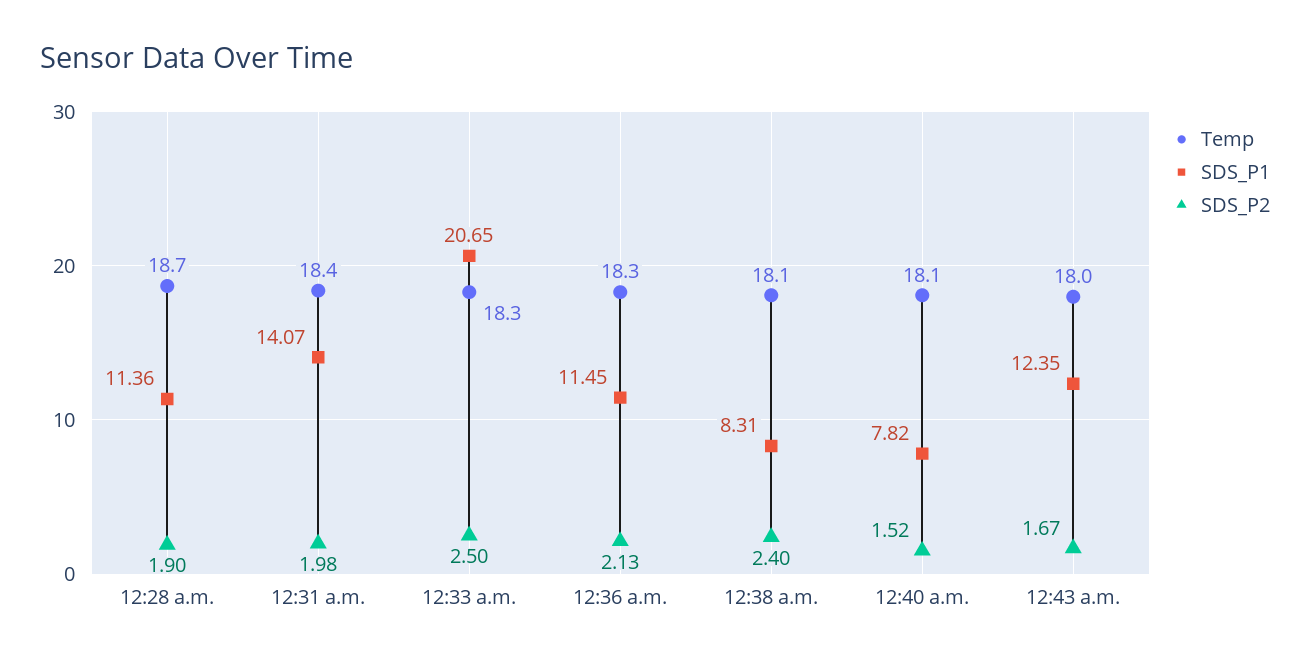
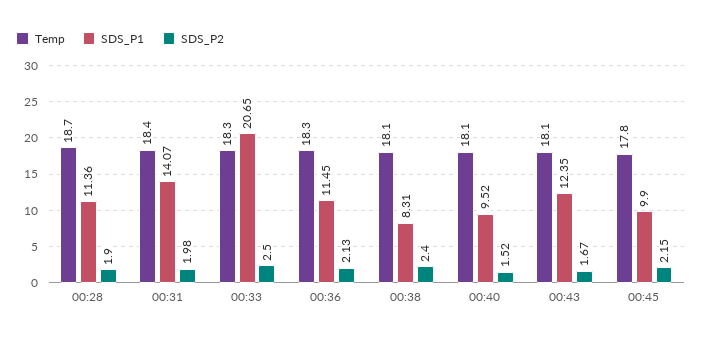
SDS_P1, 12:40 a.m.: 7.82 -> 9.52
Temp, 12:43 a.m.: 18 -> 18.1
Temp, 00:45: none -> 17.8
SDS_P1, 00:45: none -> 9.9
SDS_P2, 00:45: none -> 2.15

